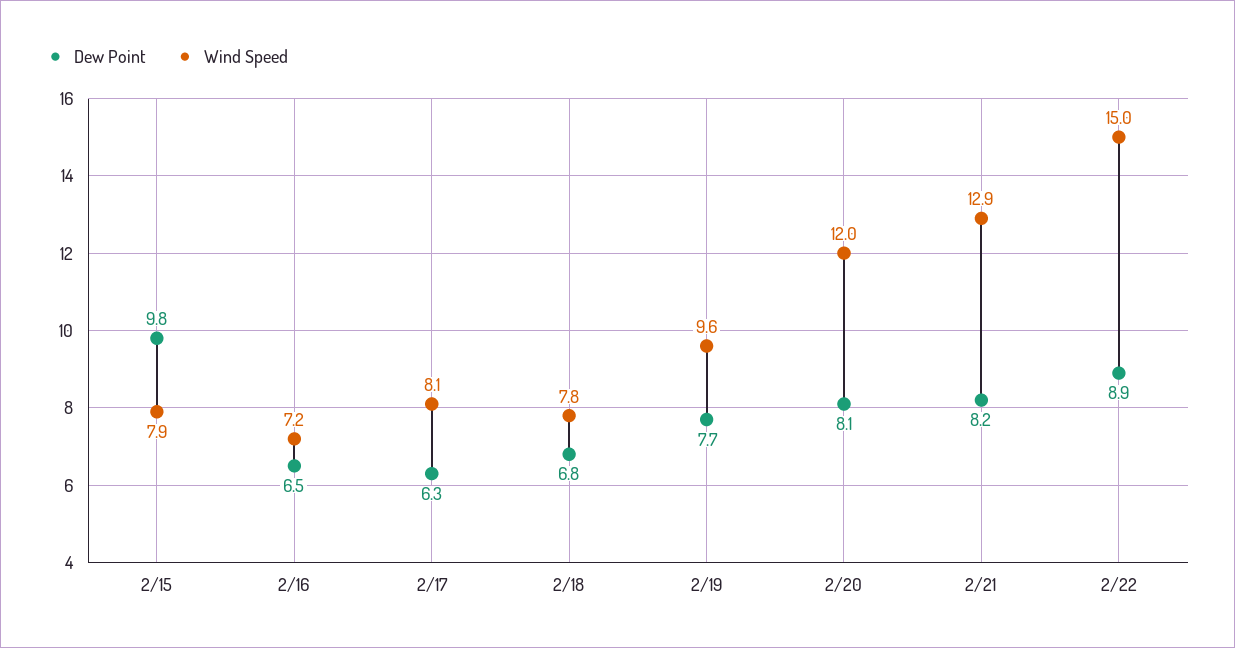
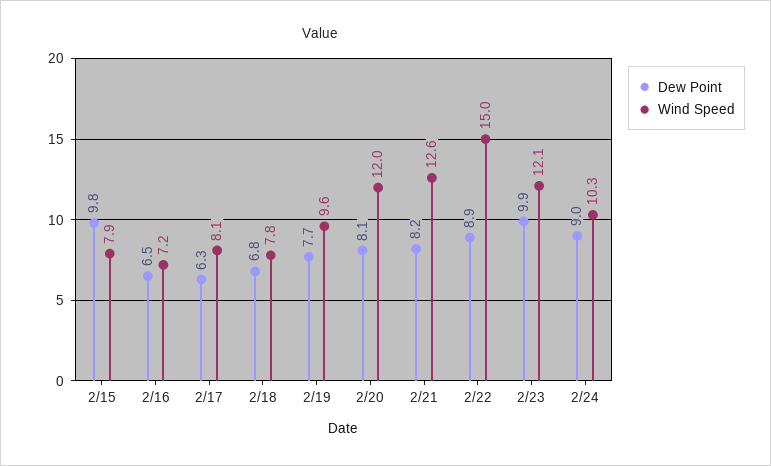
Wind Speed, 2/21: 12.9 -> 12.6
Dew Point, 2/23: none -> 9.9
Wind Speed, 2/23: none -> 12.1
Dew Point, 2/24: none -> 9
Wind Speed, 2/24: none -> 10.3

